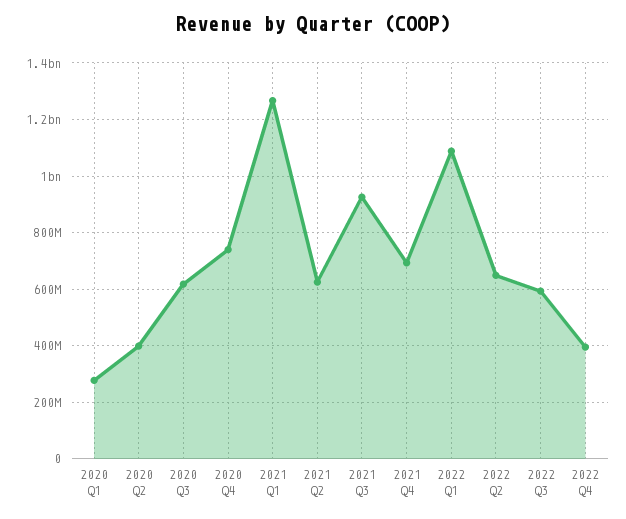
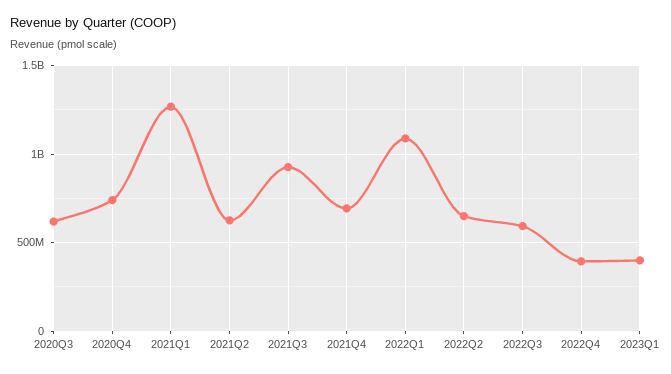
2020 Q1: 275000000 -> none
2020 Q2: 400000000 -> none
2023Q1: none -> 400000000

